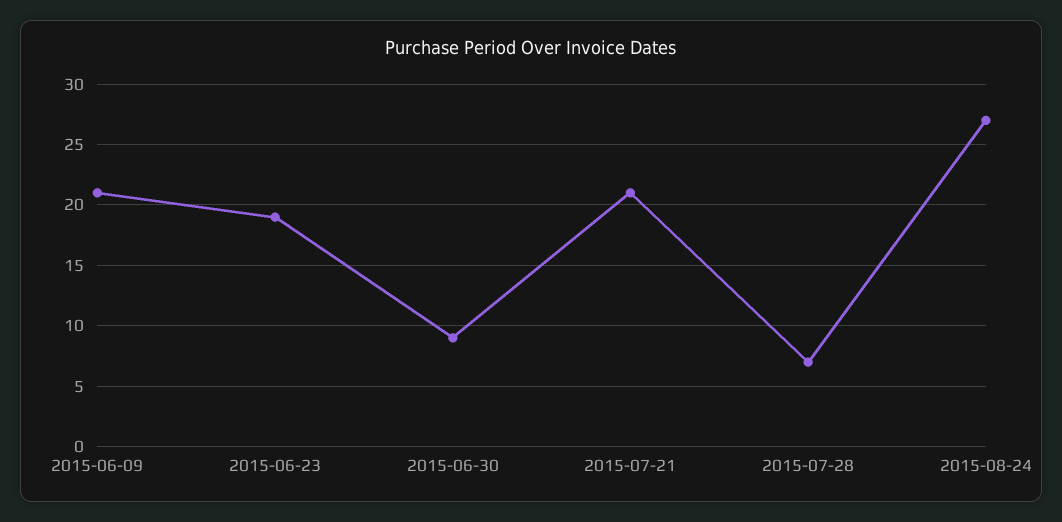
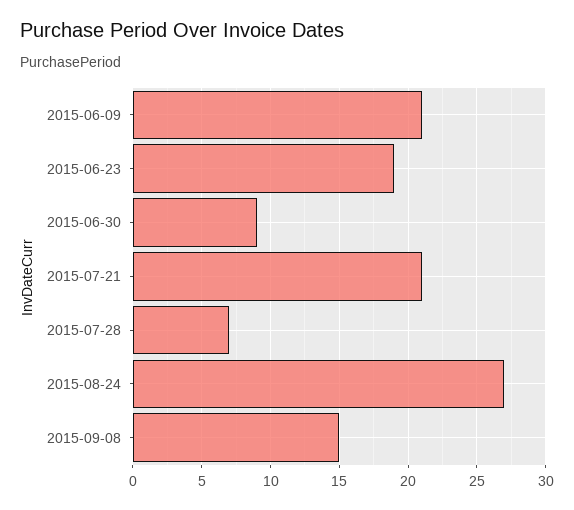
2015-09-08: none -> 15

